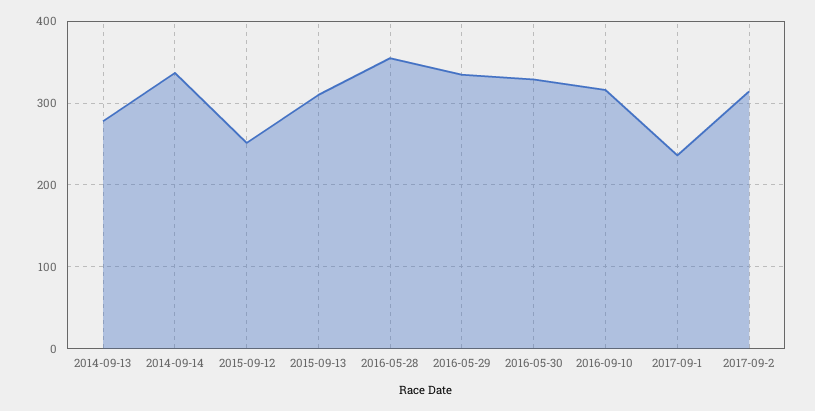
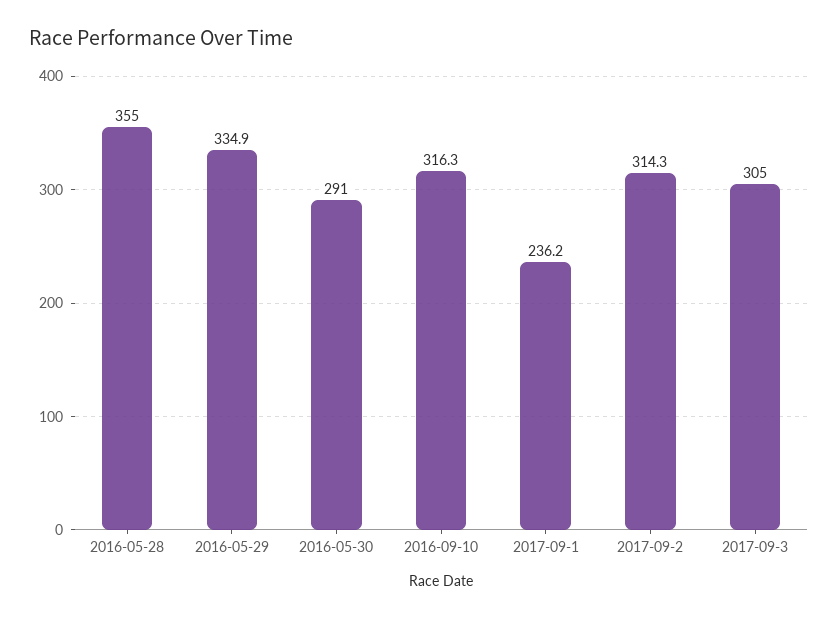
2014-09-13: 280 -> none
2014-09-14: 340 -> none
2015-09-12: 250 -> none
2015-09-13: 310 -> none
2016-05-30: 330 -> 291
2017-09-3: none -> 305

